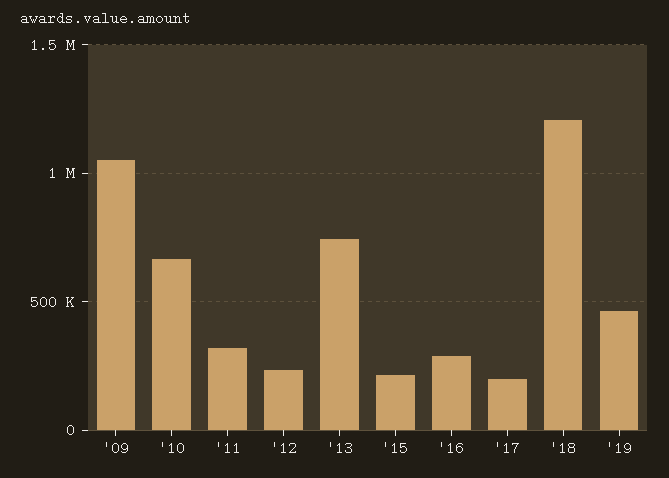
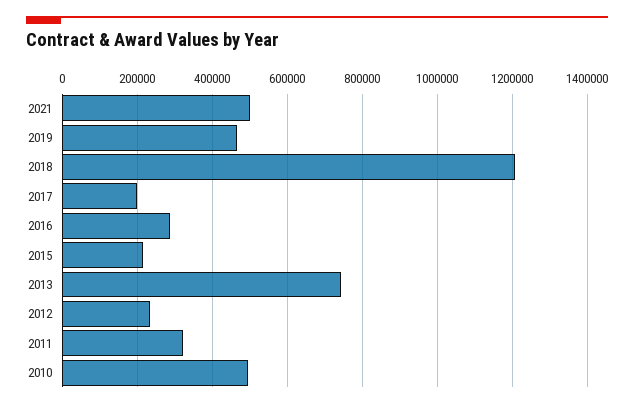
'09: 1050000 -> none
'10: 650000 -> 500000
2021: none -> 500000

